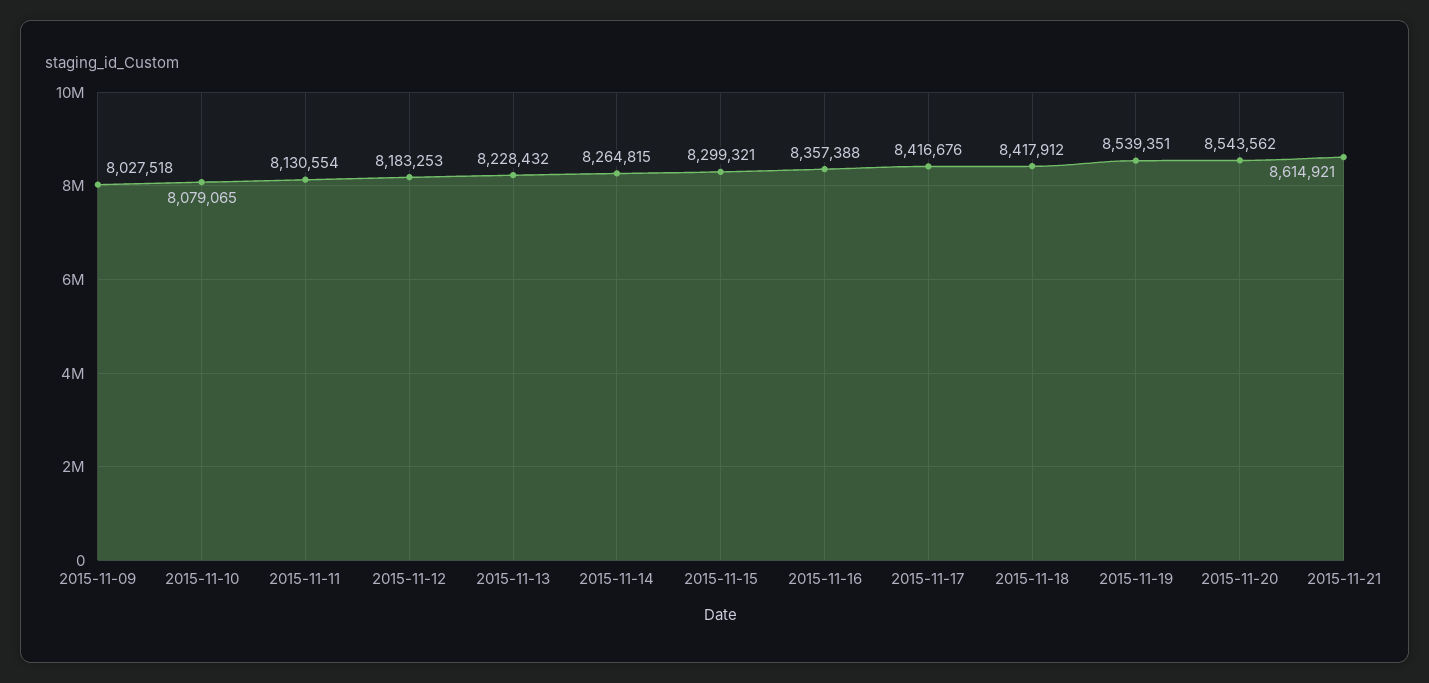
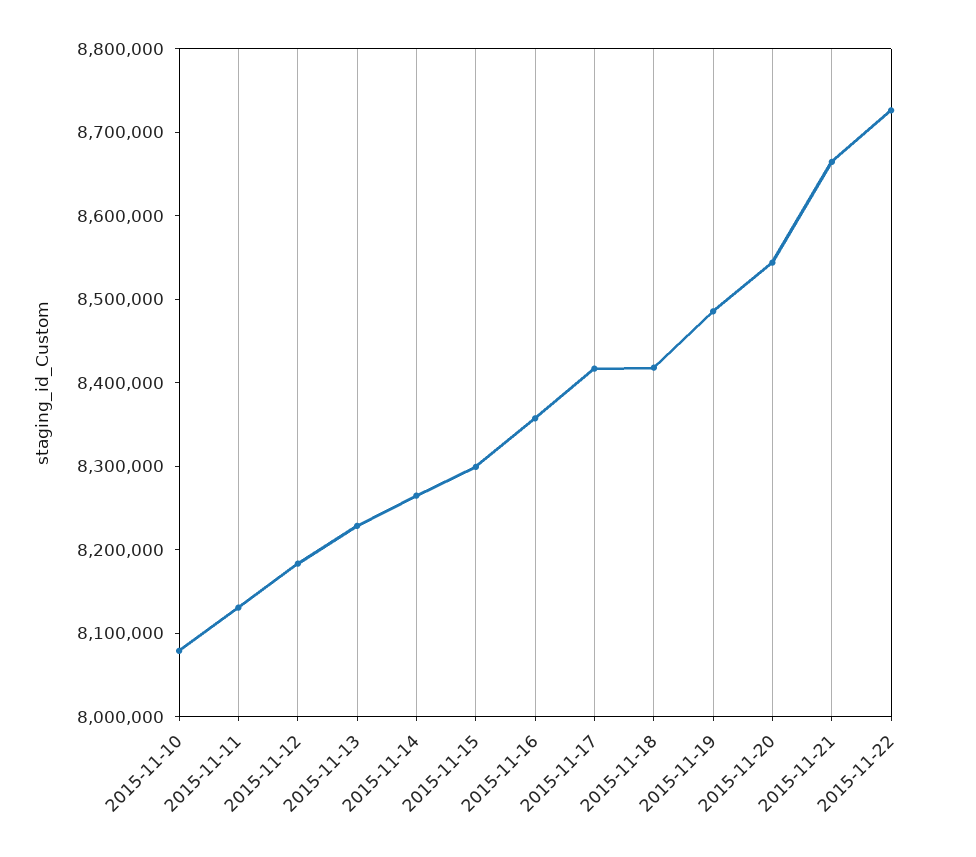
2015-11-09: 8027518 -> none
2015-11-19: 8539351 -> 8480000
2015-11-21: 8614921 -> 8660000
2015-11-22: none -> 8720000

